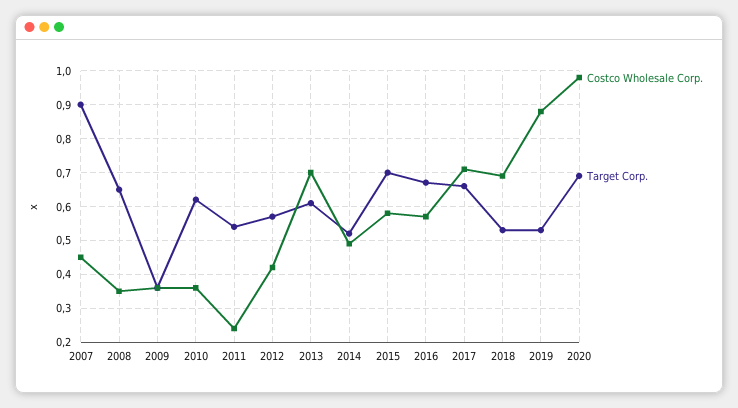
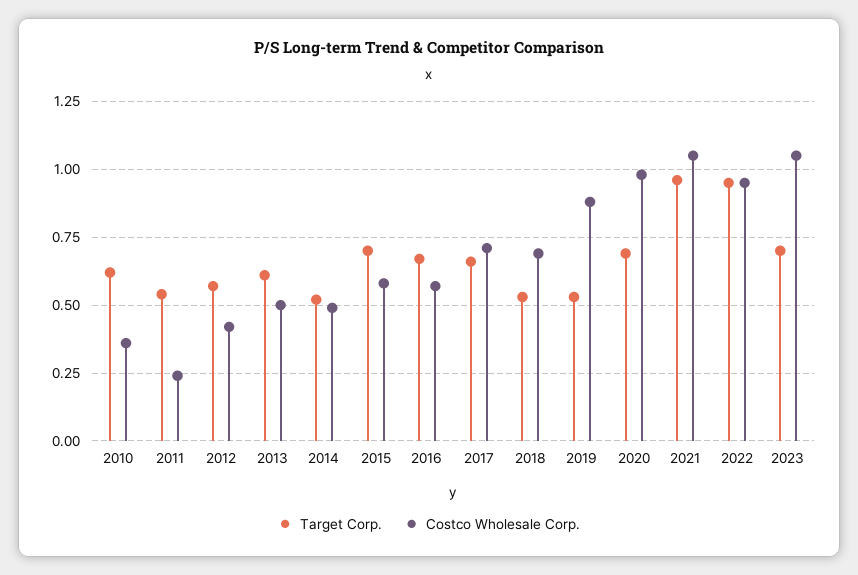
Costco Wholesale Corp., 2007: 0.45 -> none
Target Corp., 2007: 0.9 -> none
Costco Wholesale Corp., 2008: 0.35 -> none
Target Corp., 2008: 0.65 -> none
Costco Wholesale Corp., 2009: 0.35 -> none
Target Corp., 2009: 0.35 -> none
Costco Wholesale Corp., 2013: 0.7 -> 0.5
Target Corp., 2021: none -> 0.95
Costco Wholesale Corp., 2021: none -> 1.05
Target Corp., 2022: none -> 0.95
Costco Wholesale Corp., 2022: none -> 0.95
Target Corp., 2023: none -> 0.7
Costco Wholesale Corp., 2023: none -> 1.05

